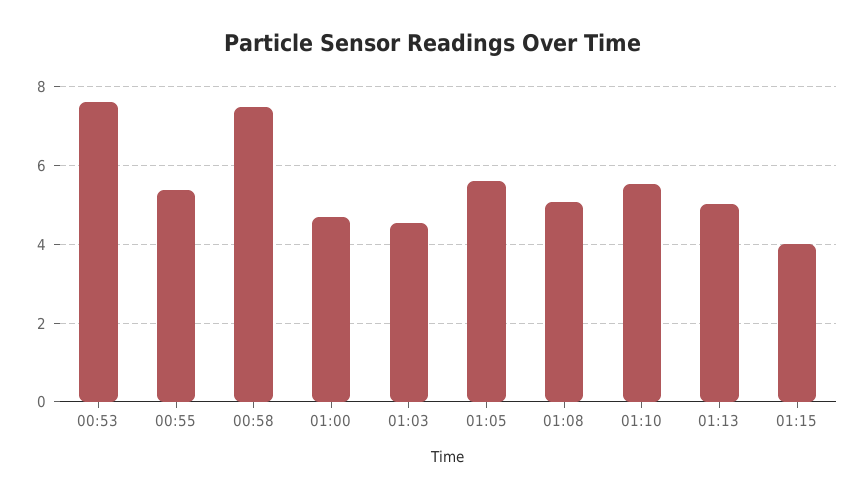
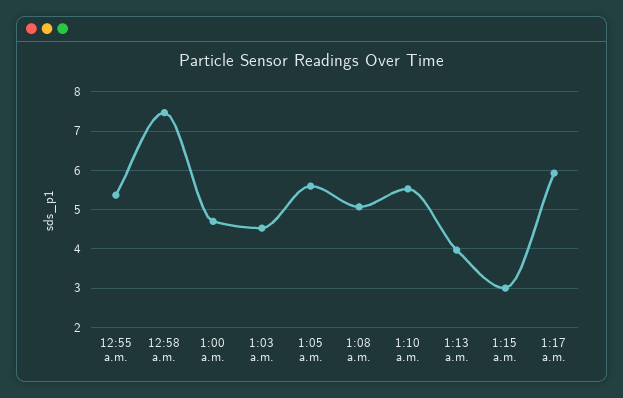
00:53: 7.6 -> none
01:13: 5 -> 4
01:15: 4 -> 3
1:17 a.m.: none -> 6

